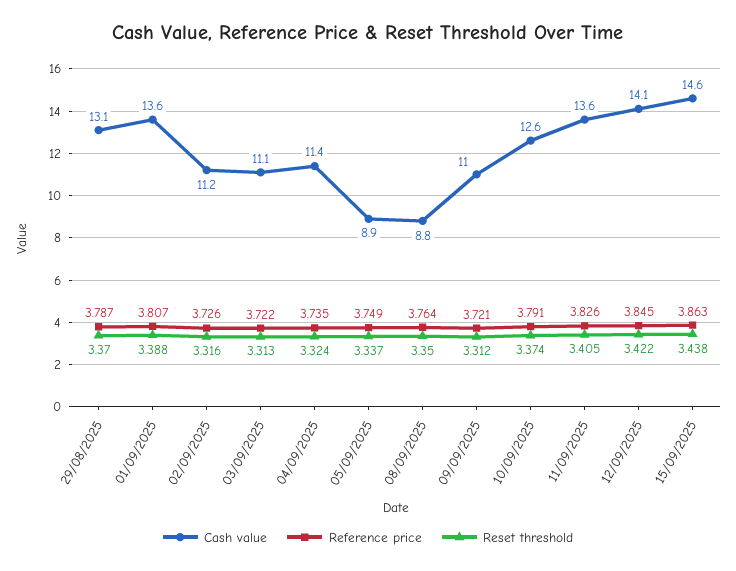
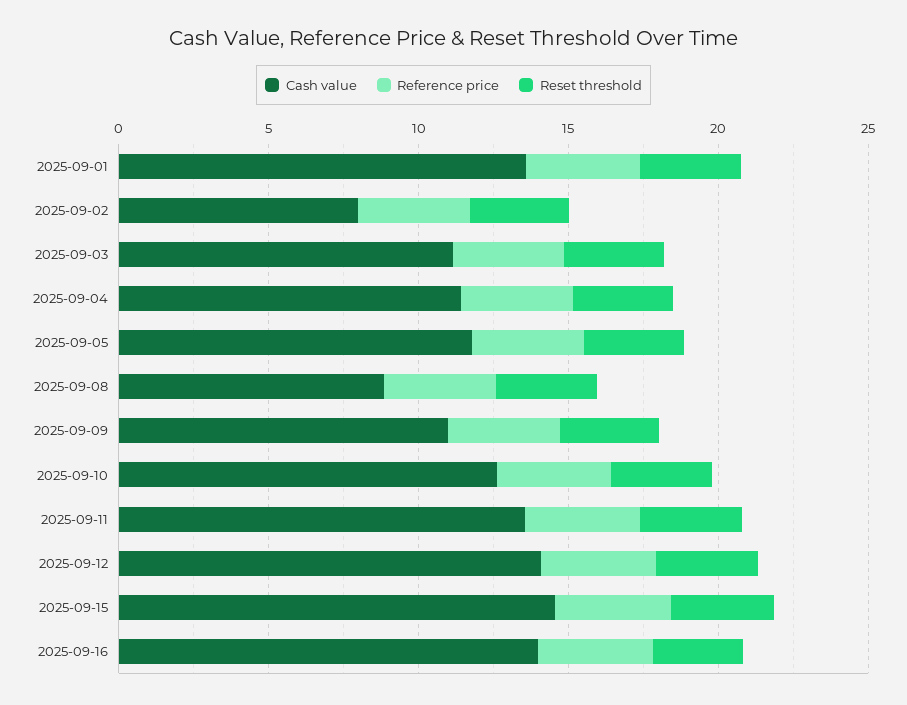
Cash value, 29/08/2025: 13.1 -> none
Reference price, 29/08/2025: 3.787 -> none
Reset threshold, 29/08/2025: 3.37 -> none
Cash value, 02/09/2025: 11.2 -> 8
Cash value, 05/09/2025: 8.9 -> 12
Cash value, 2025-09-16: none -> 14
Reference price, 2025-09-16: none -> 4
Reset threshold, 2025-09-16: none -> 3

